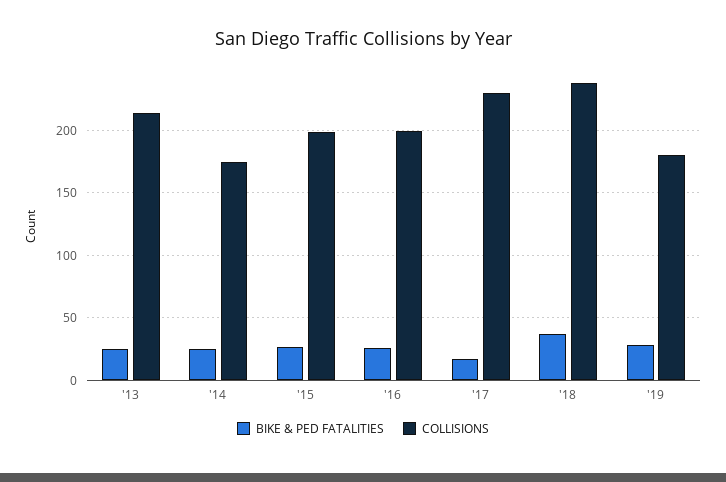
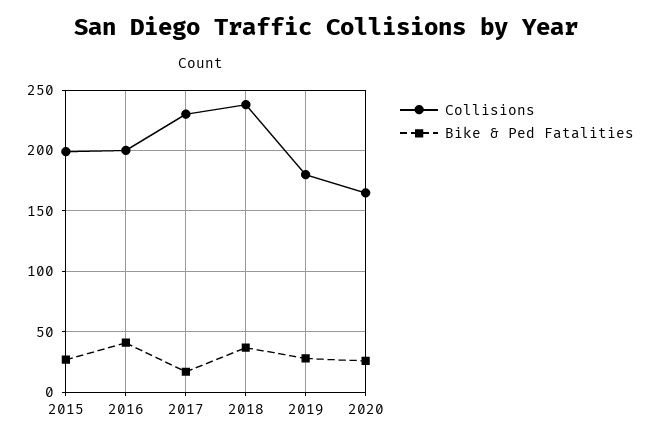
BIKE & PED FATALITIES, '13: 25 -> none
COLLISIONS, '13: 215 -> none
BIKE & PED FATALITIES, '14: 25 -> none
COLLISIONS, '14: 175 -> none
BIKE & PED FATALITIES, '16: 25 -> 40
COLLISIONS, 2020: none -> 165
BIKE & PED FATALITIES, 2020: none -> 25

